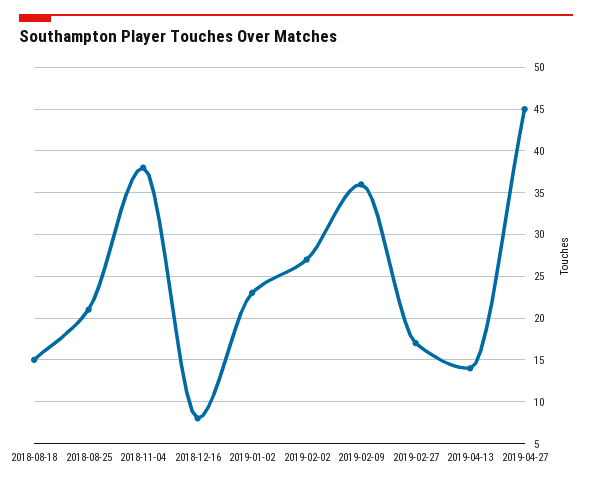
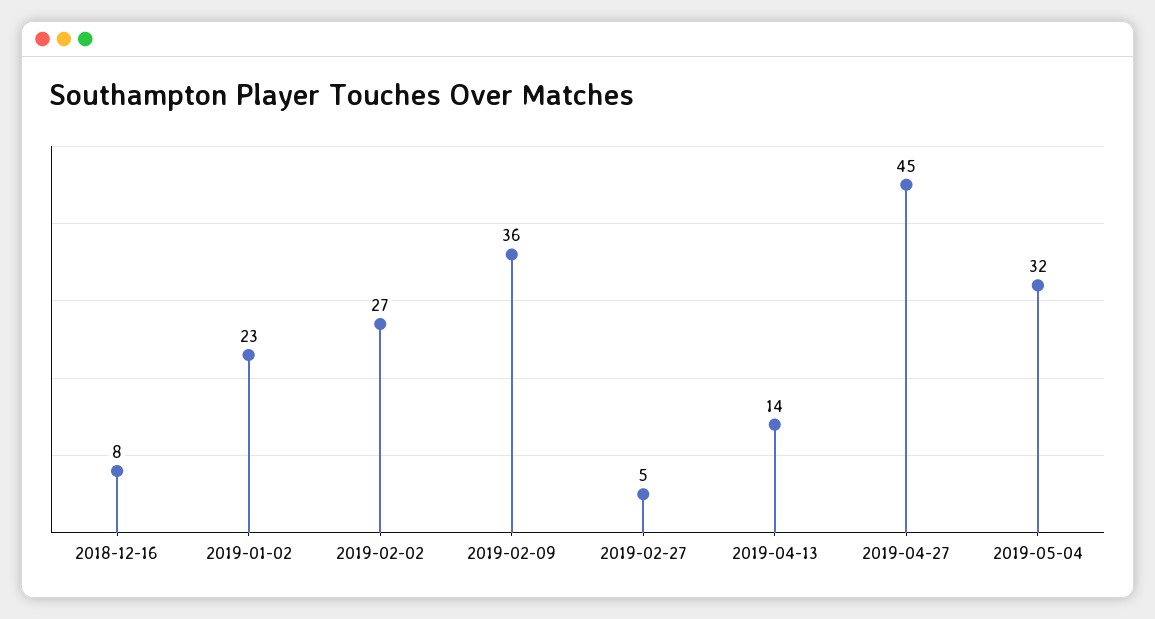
2018-08-18: 15 -> none
2018-08-25: 21 -> none
2018-11-04: 38 -> none
2019-02-27: 17 -> 5
2019-05-04: none -> 32

